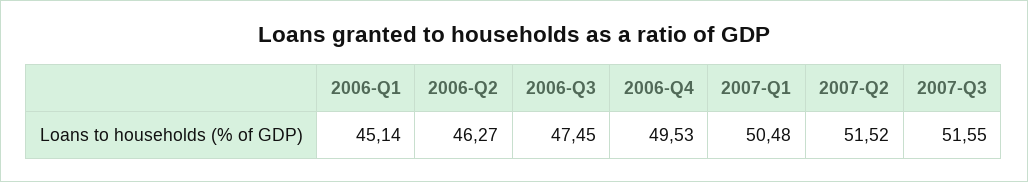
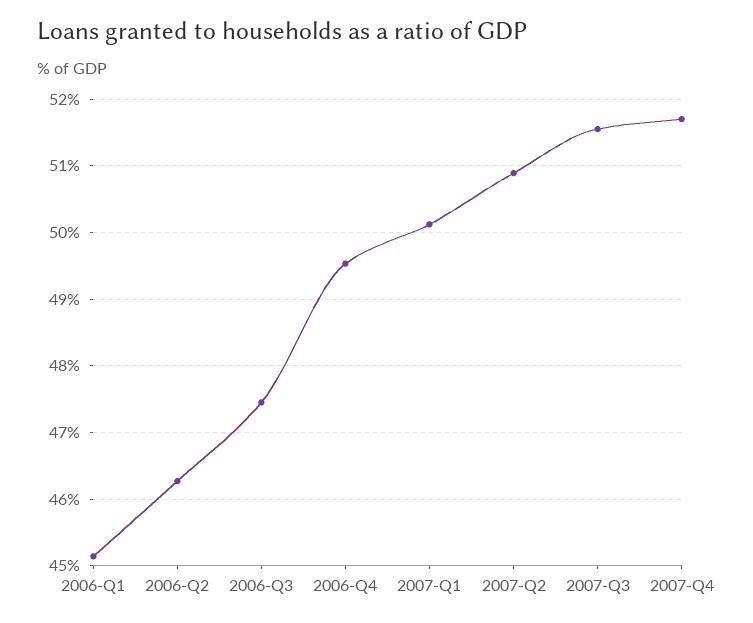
2007-Q1: 50.48 -> 50.1
2007-Q2: 51.52 -> 50.9
2007-Q4: none -> 51.7

